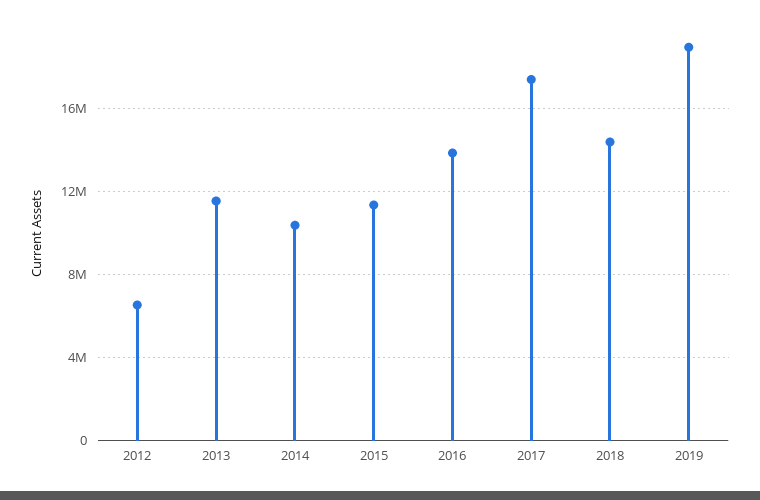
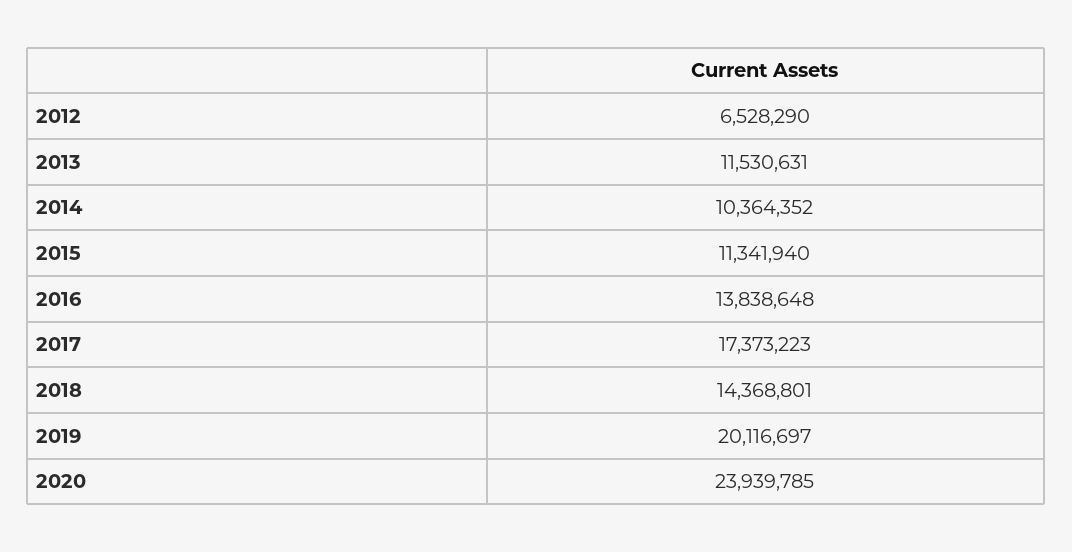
2019: 19000000 -> 20116697
2020: none -> 23939785

